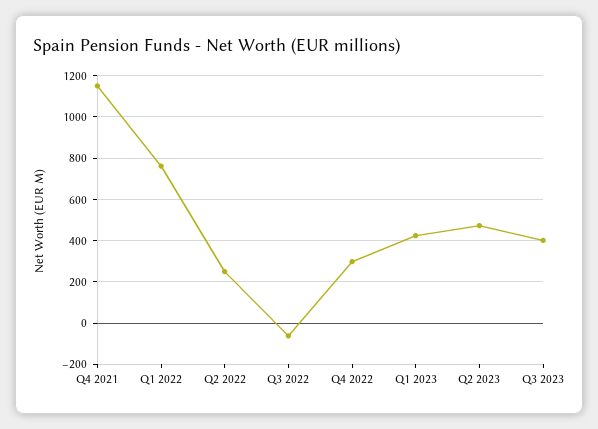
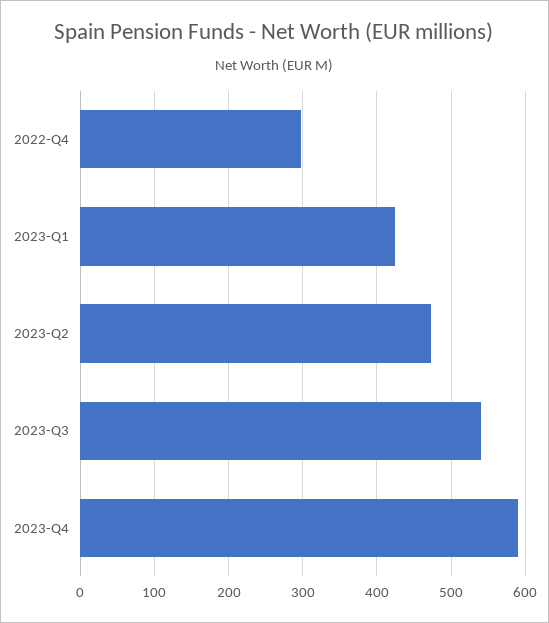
Q4 2021: 1150 -> none
Q1 2022: 750 -> none
Q2 2022: 250 -> none
Q3 2022: -50 -> none
Q3 2023: 400 -> 540
2023-Q4: none -> 590

